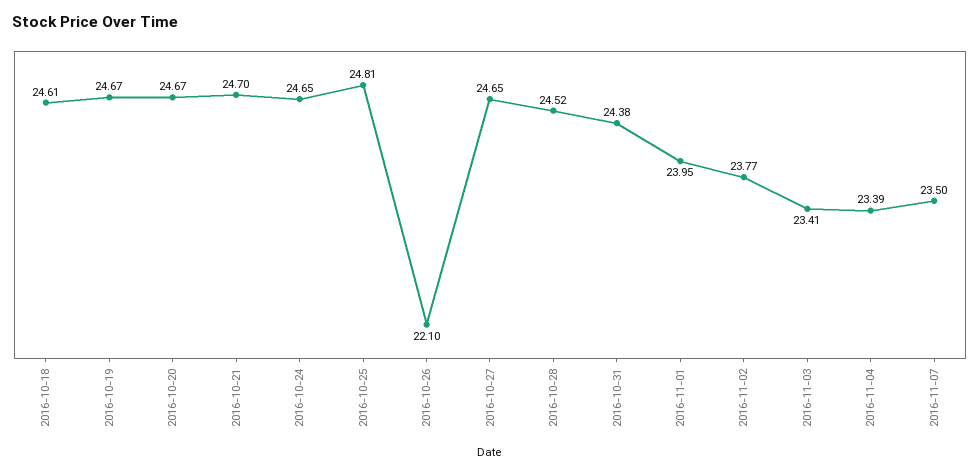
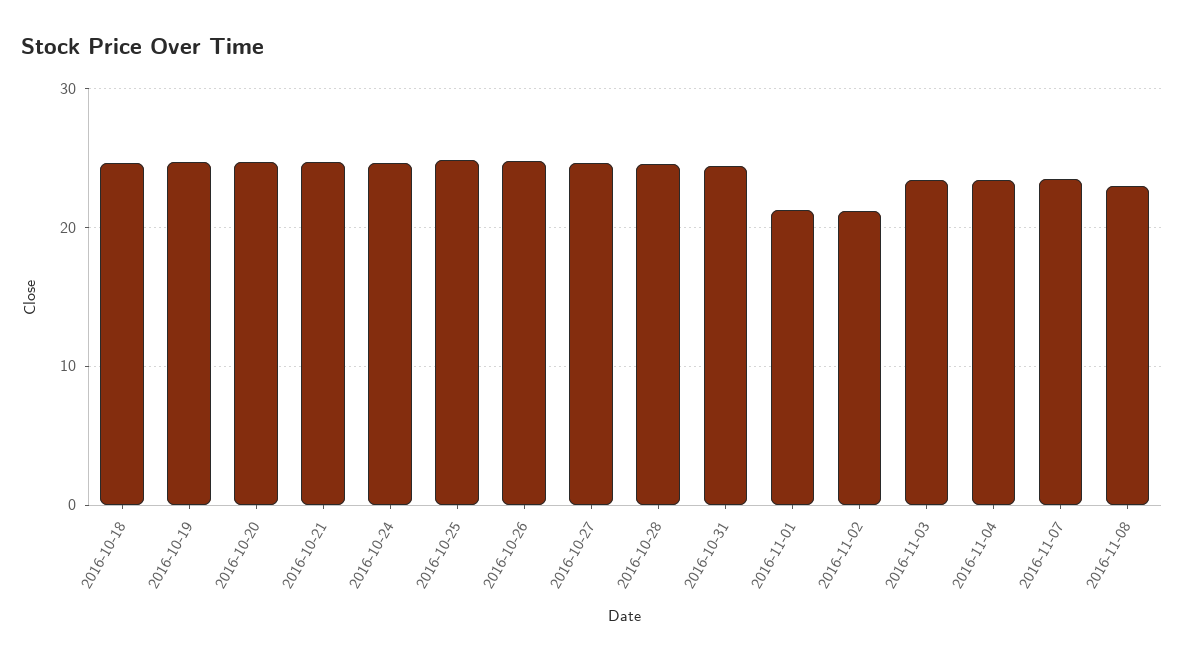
2016-10-26: 22.1 -> 25
2016-11-01: 23.95 -> 21
2016-11-02: 23.77 -> 21
2016-11-08: none -> 23

